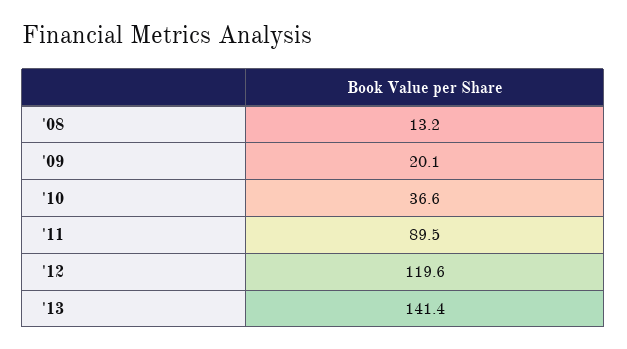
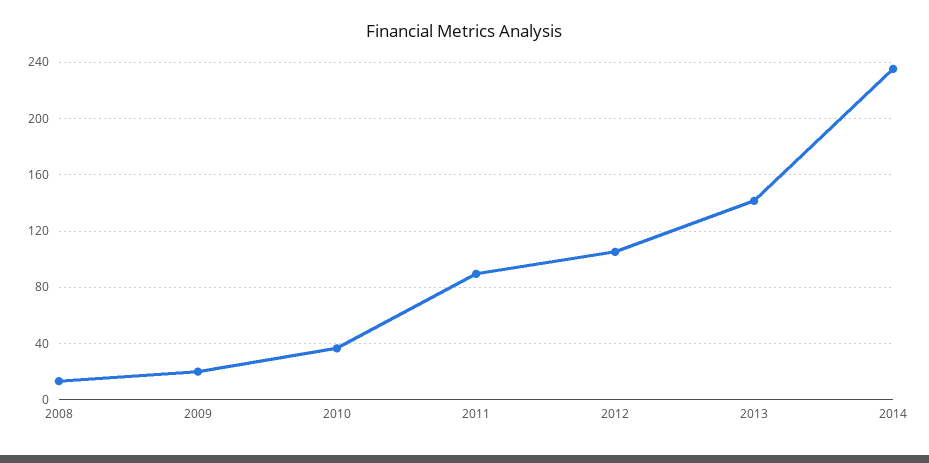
'12: 119.6 -> 105
2014: none -> 235

